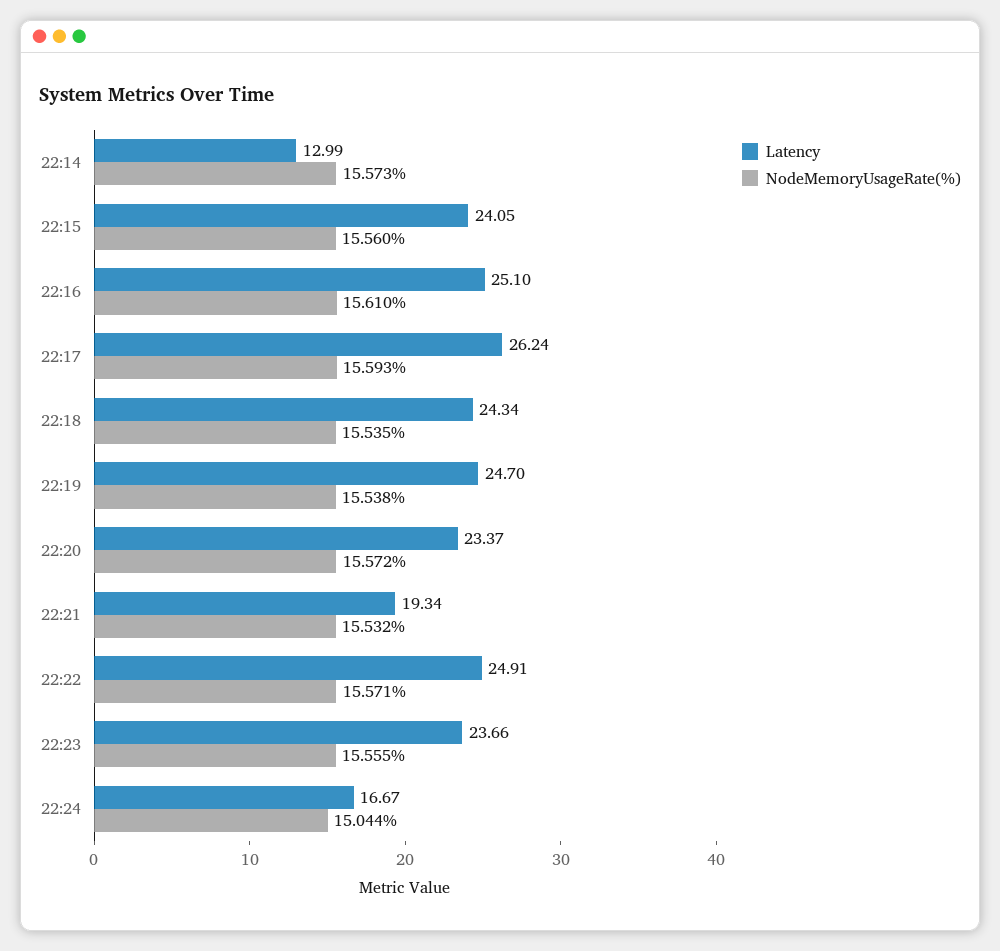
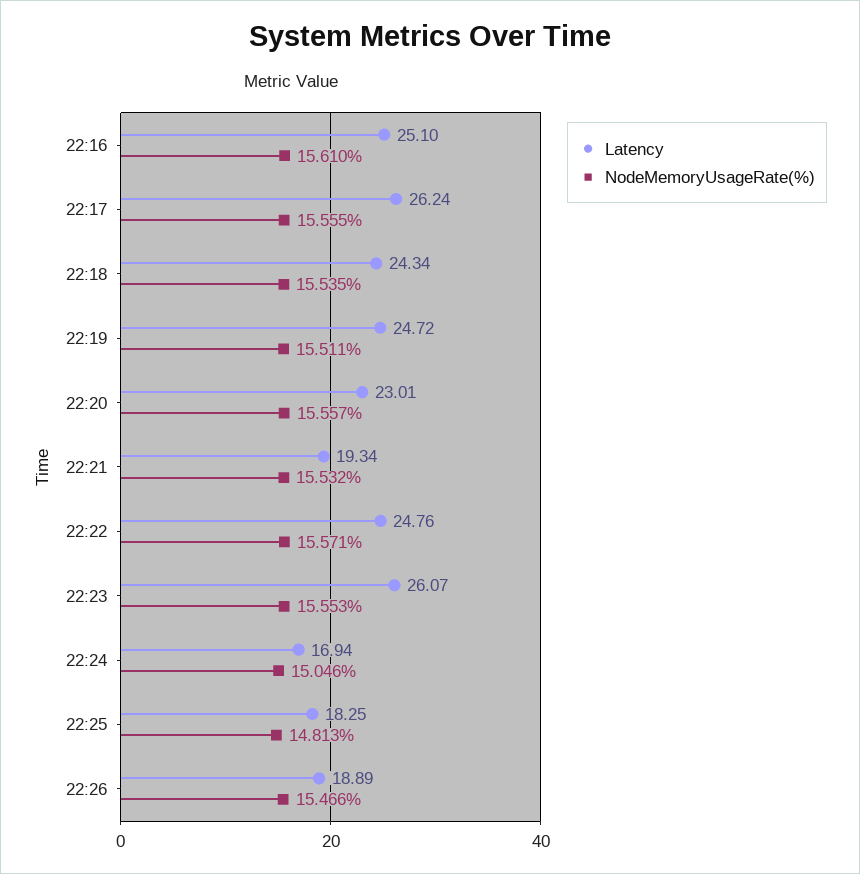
Latency, 22:14: 12.99 -> none
NodeMemoryUsageRate(%), 22:14: 15.573 -> none
Latency, 22:15: 24.05 -> none
NodeMemoryUsageRate(%), 22:15: 15.56 -> none
NodeMemoryUsageRate(%), 22:17: 15.593 -> 15.555
Latency, 22:19: 24.7 -> 24.72
NodeMemoryUsageRate(%), 22:19: 15.538 -> 15.511
Latency, 22:20: 23.37 -> 23.01
NodeMemoryUsageRate(%), 22:20: 15.572 -> 15.557
Latency, 22:22: 24.91 -> 24.76
Latency, 22:23: 23.66 -> 26.07
NodeMemoryUsageRate(%), 22:23: 15.555 -> 15.553
Latency, 22:24: 16.67 -> 16.94
NodeMemoryUsageRate(%), 22:24: 15.044 -> 15.046
Latency, 22:25: none -> 18.25
NodeMemoryUsageRate(%), 22:25: none -> 14.813
Latency, 22:26: none -> 18.89
NodeMemoryUsageRate(%), 22:26: none -> 15.466

